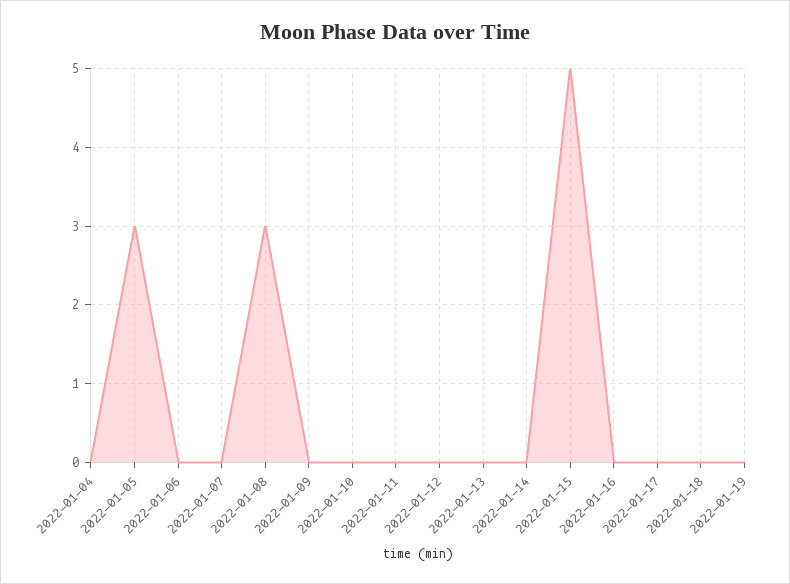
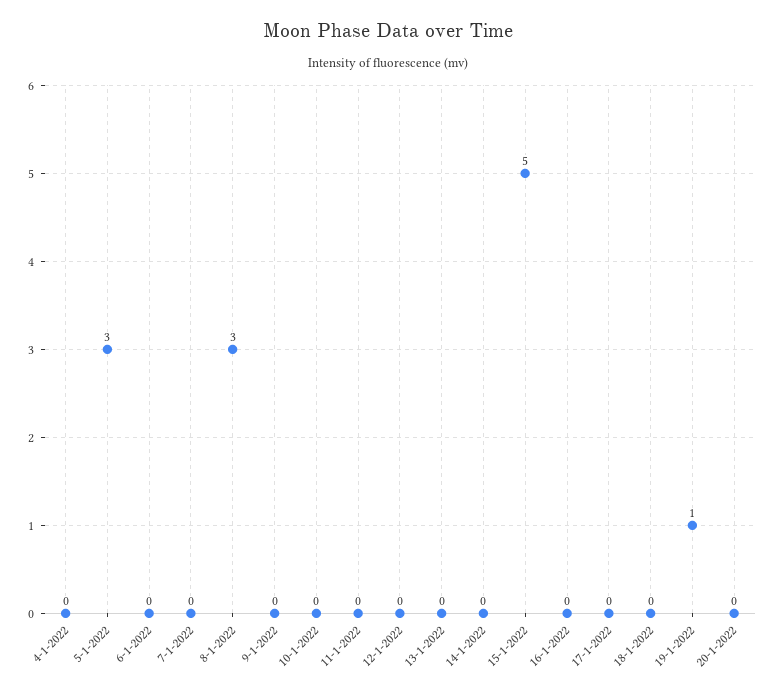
2022-01-19: 0 -> 1
20-1-2022: none -> 0

